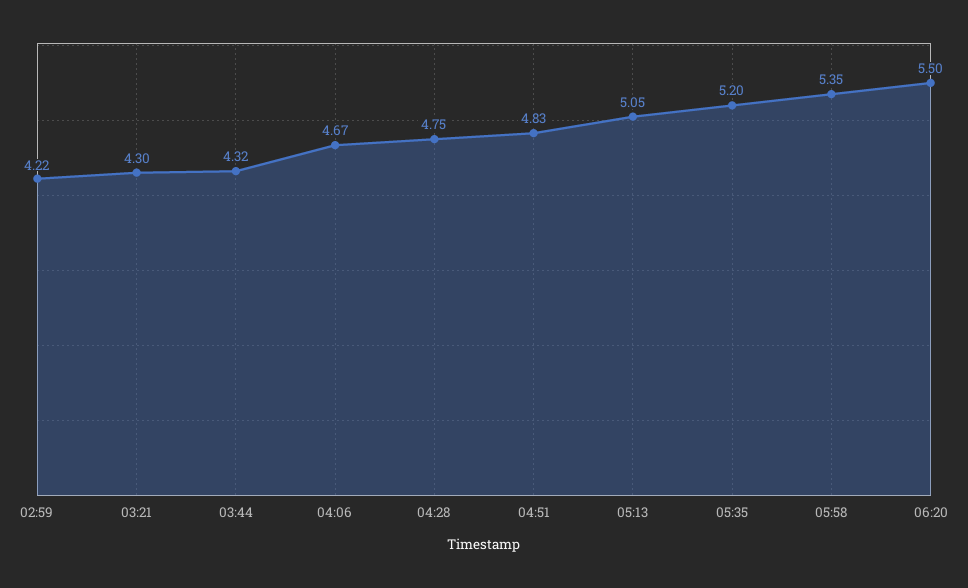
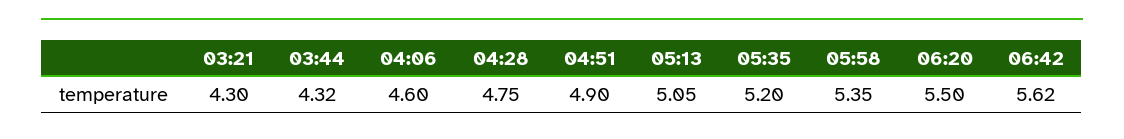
02:59: 4.22 -> none
04:06: 4.67 -> 4.6
04:51: 4.83 -> 4.9
06:42: none -> 5.62

